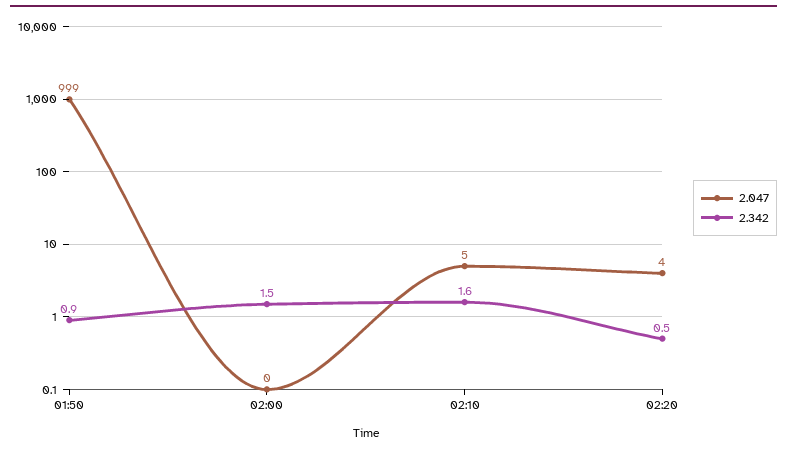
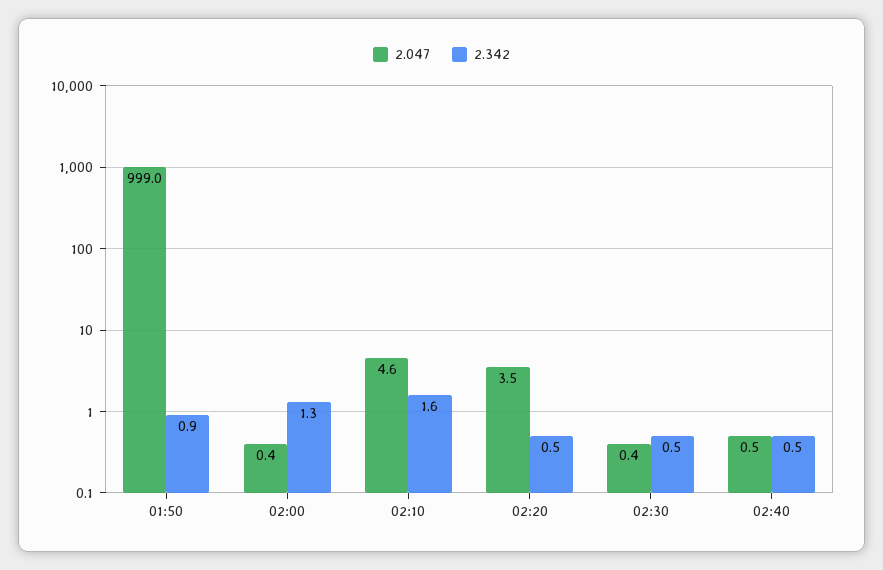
2.342, 02:00: 1.5 -> 1.3
2.047, 02:30: none -> 0.4
2.342, 02:30: none -> 0.5
2.047, 02:40: none -> 0.5
2.342, 02:40: none -> 0.5

